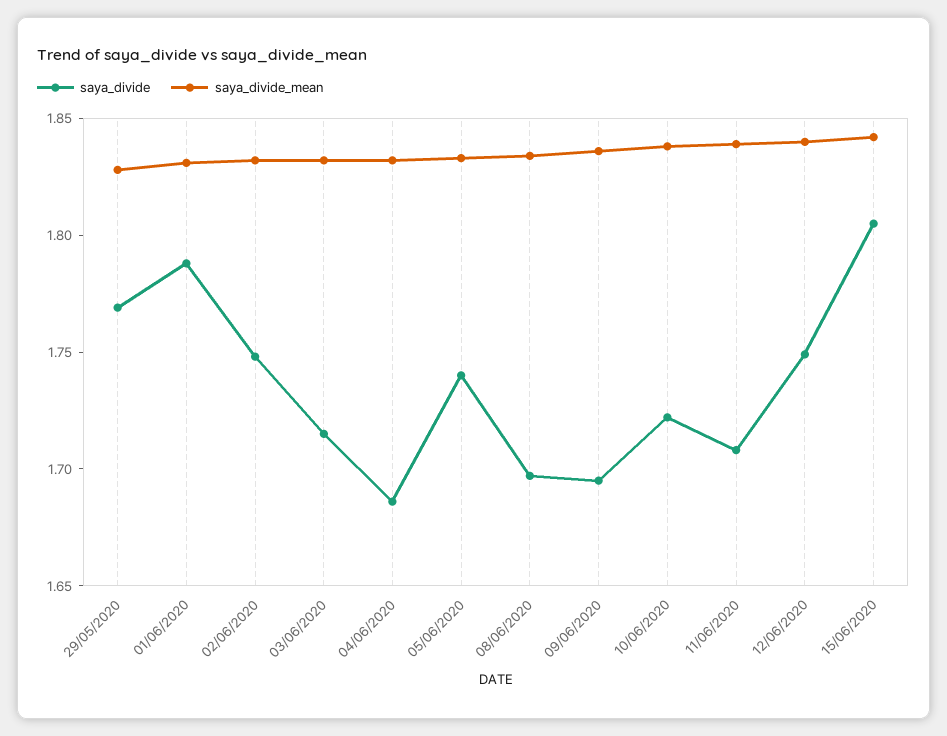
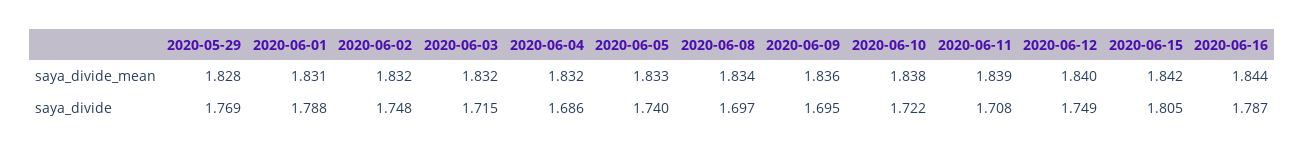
saya_divide_mean, 2020-06-16: none -> 1.844
saya_divide, 2020-06-16: none -> 1.787

